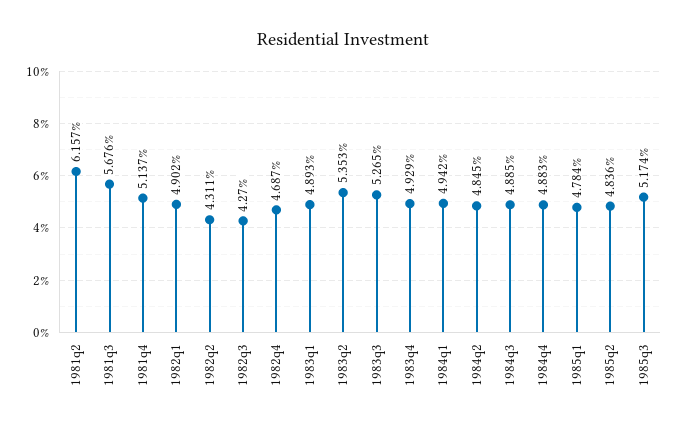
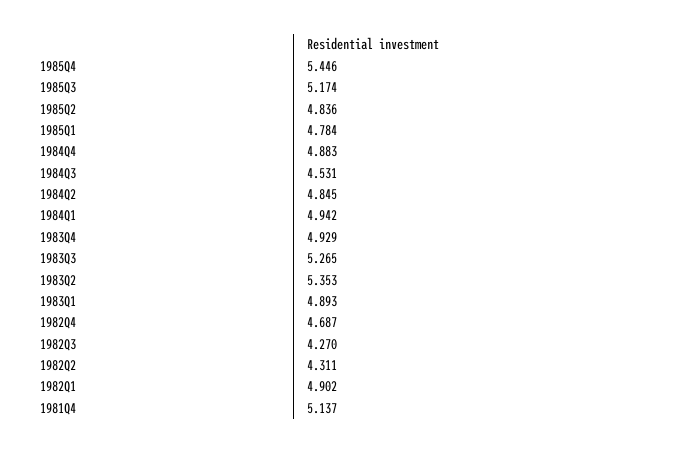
1981q2: 6.157 -> none
1981q3: 5.676 -> none
1984q3: 4.885 -> 4.531
1985Q4: none -> 5.446

